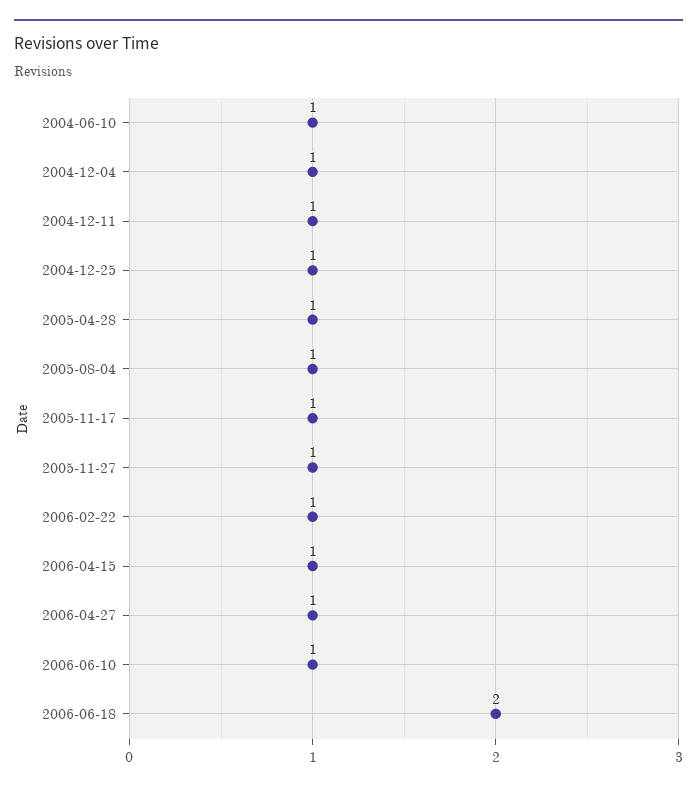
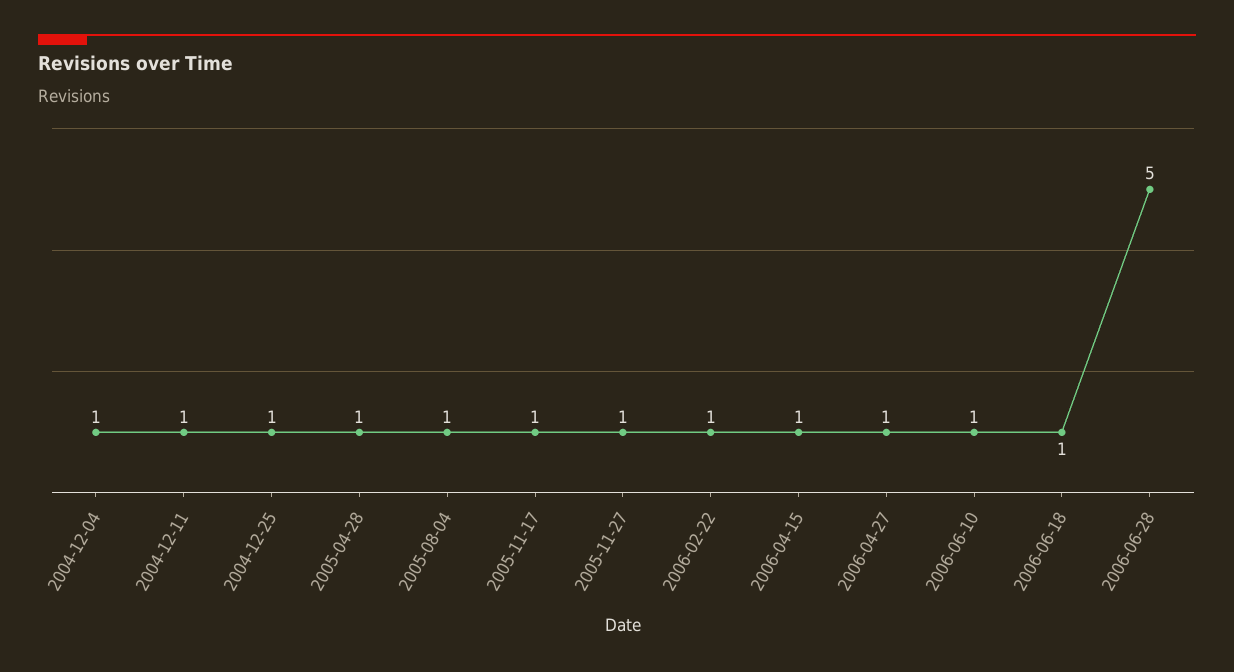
2004-06-10: 1 -> none
2006-06-18: 2 -> 1
2006-06-28: none -> 5

